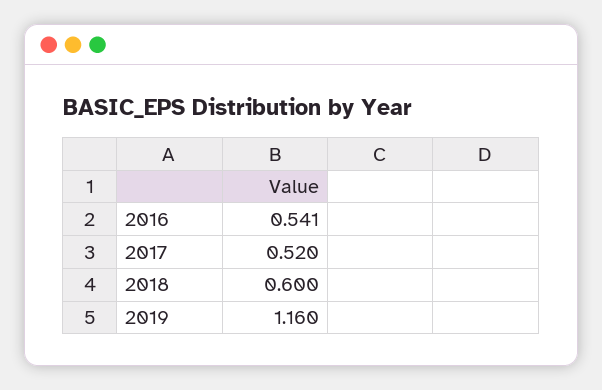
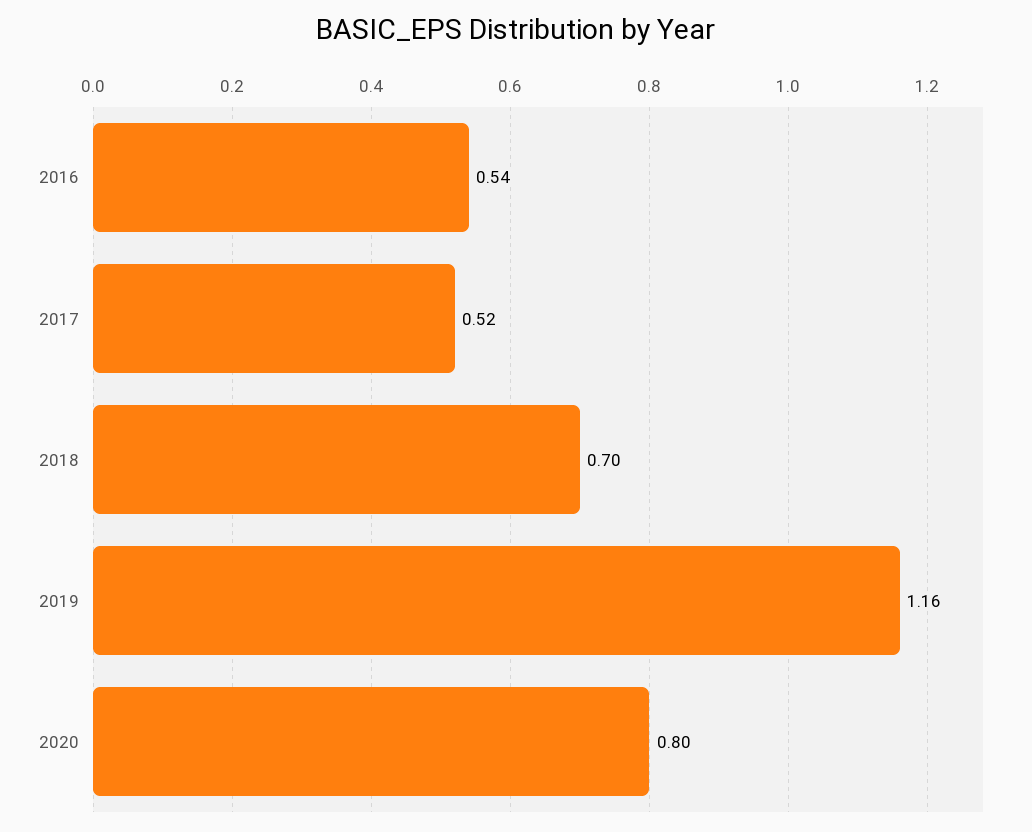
2018: 0.6 -> 0.7
2020: none -> 0.8

